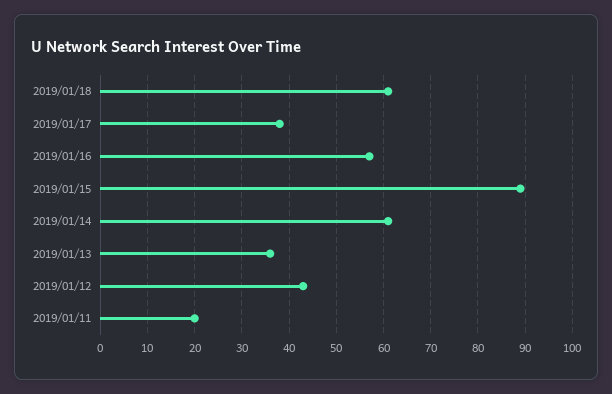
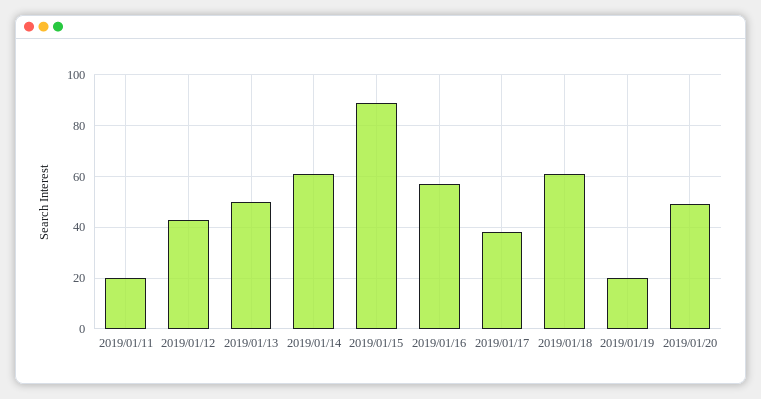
2019/01/13: 35 -> 50
2019/01/19: none -> 20
2019/01/20: none -> 50

